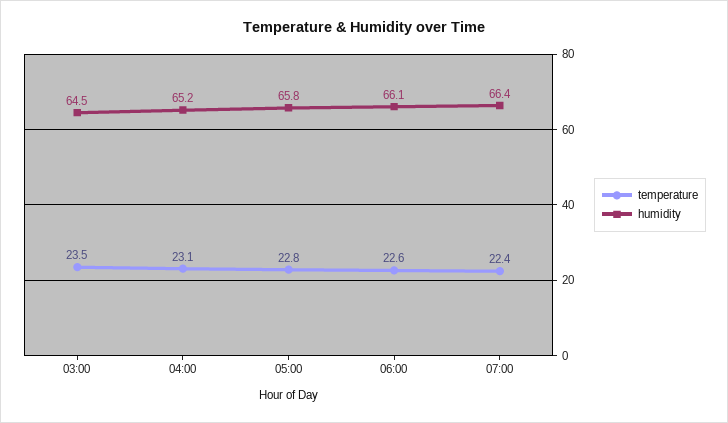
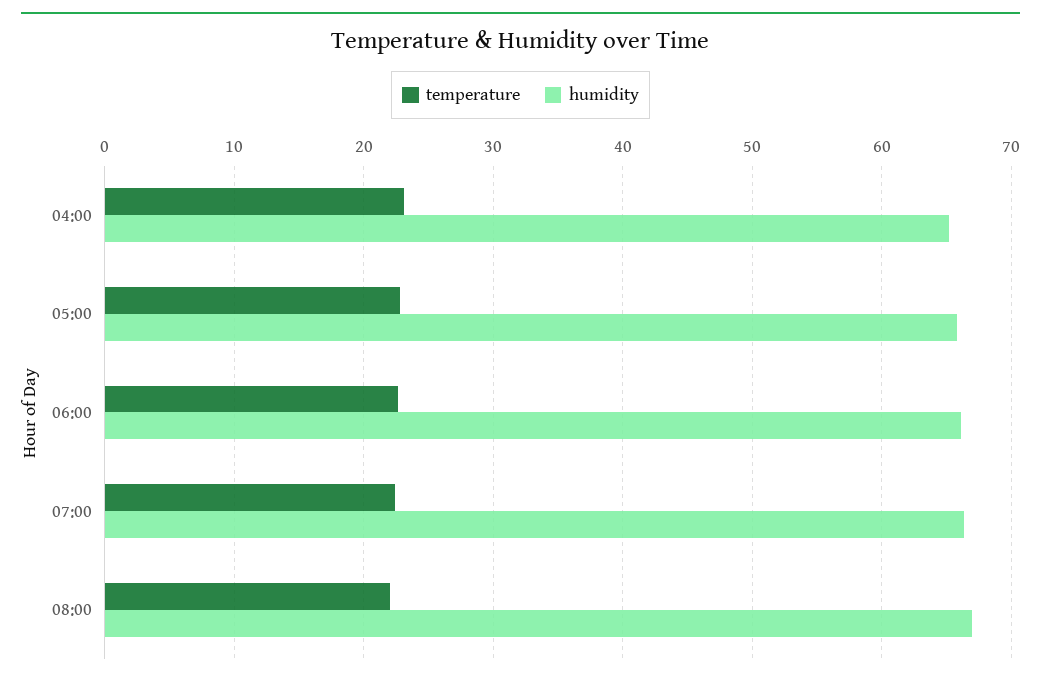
temperature, 03:00: 23.5 -> none
humidity, 03:00: 64.5 -> none
temperature, 08:00: none -> 22
humidity, 08:00: none -> 67

